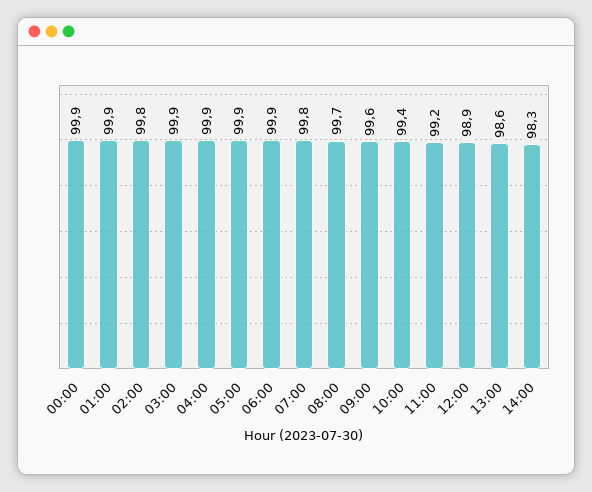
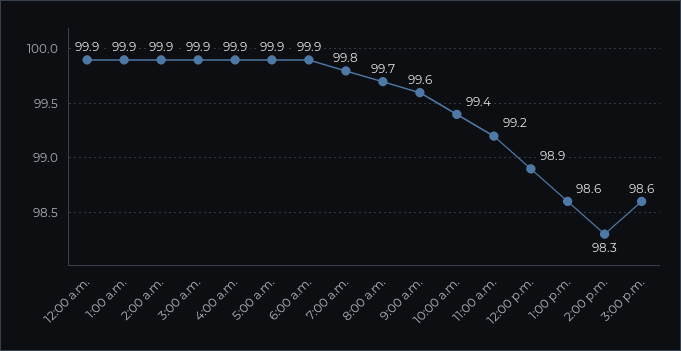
02:00: 99.8 -> 99.9
3:00 p.m.: none -> 98.6

